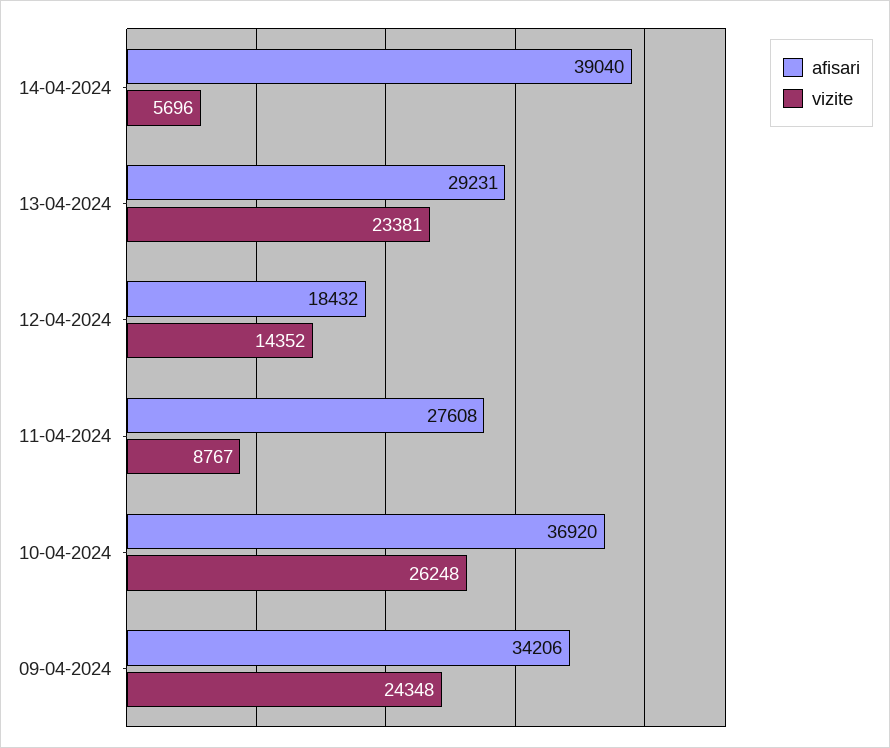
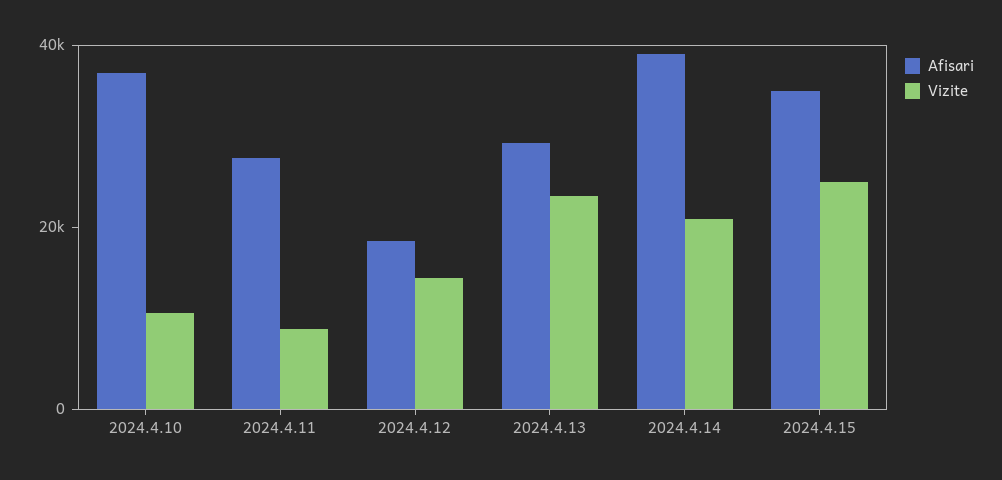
vizite, 14-04-2024: 5696 -> 20000
vizite, 10-04-2024: 26248 -> 10000
afisari, 09-04-2024: 34206 -> none
vizite, 09-04-2024: 24348 -> none
afisari, 2024.4.15: none -> 35000
vizite, 2024.4.15: none -> 25000

